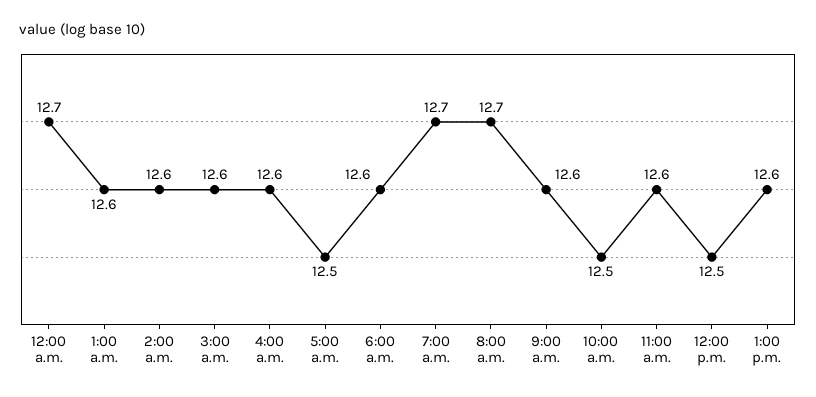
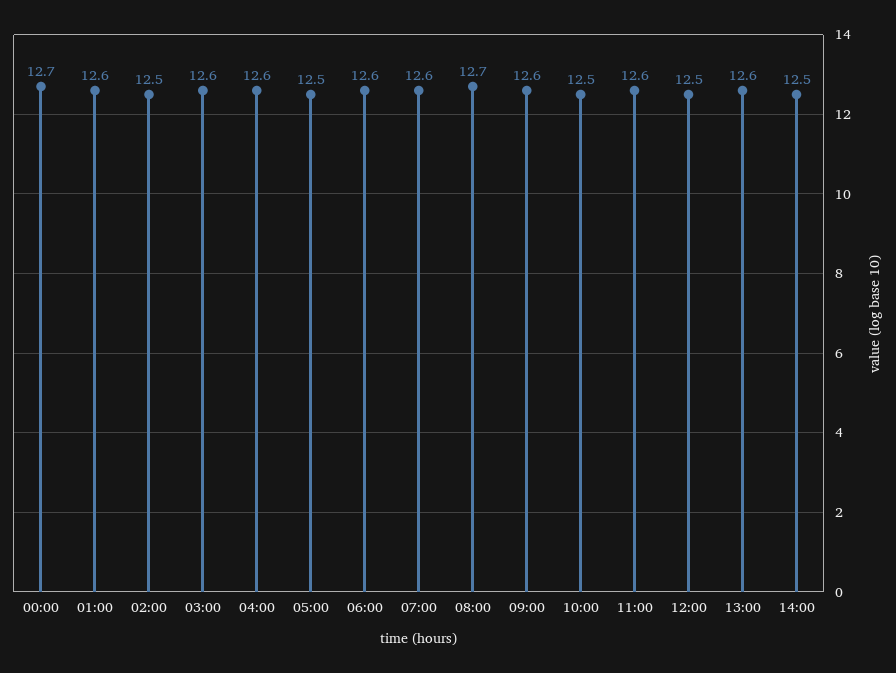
2:00 a.m.: 12.6 -> 12.5
7:00 a.m.: 12.7 -> 12.6
14:00: none -> 12.5

